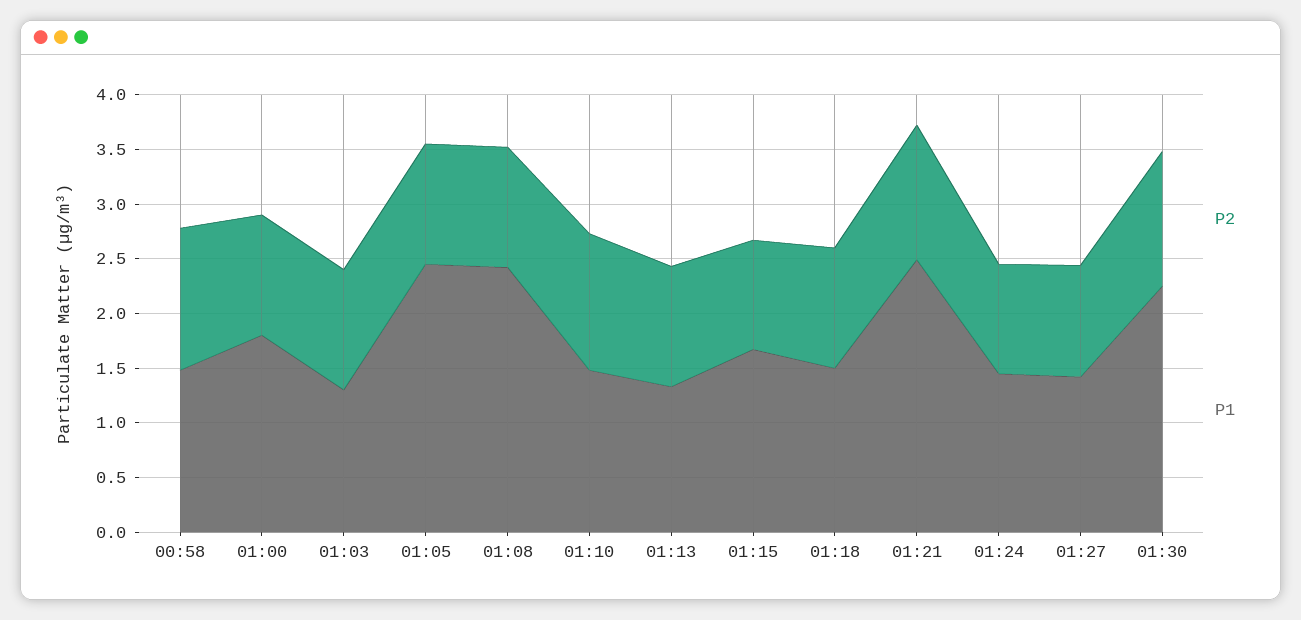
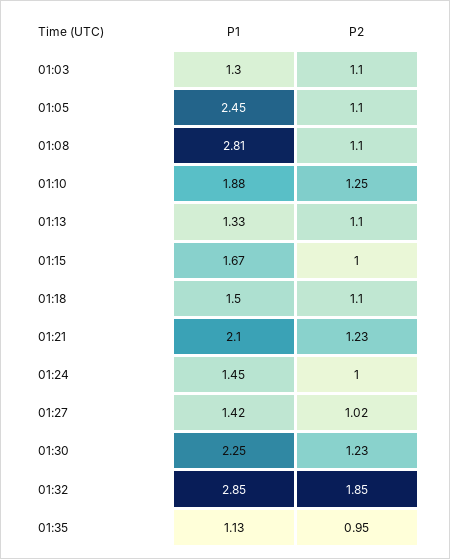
P2, 00:58: 1.3 -> none
P1, 00:58: 1.5 -> none
P2, 01:00: 1.1 -> none
P1, 01:00: 1.8 -> none
P1, 01:08: 2.4 -> 2.81
P1, 01:10: 1.5 -> 1.88
P1, 01:21: 2.5 -> 2.1
P1, 01:32: none -> 2.85
P2, 01:32: none -> 1.85
P1, 01:35: none -> 1.13
P2, 01:35: none -> 0.95

